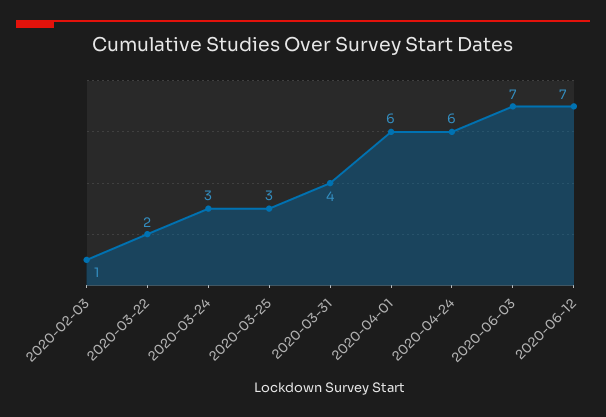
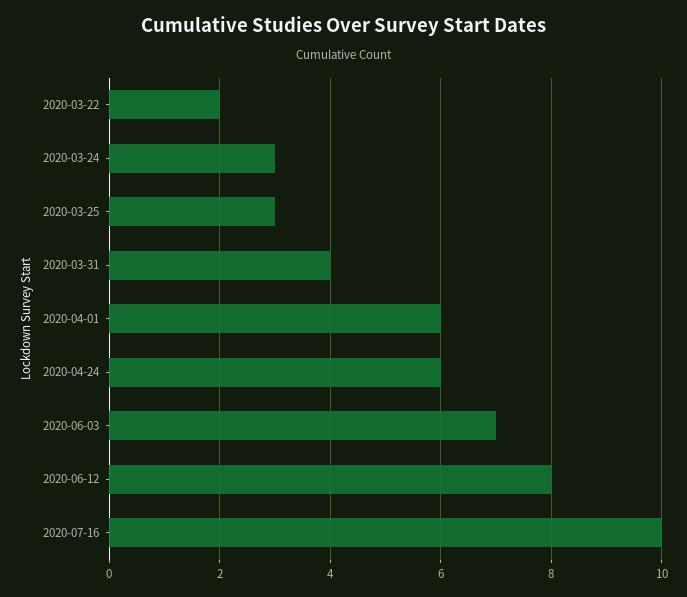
2020-02-03: 1 -> none
2020-06-12: 7 -> 8
2020-07-16: none -> 10

